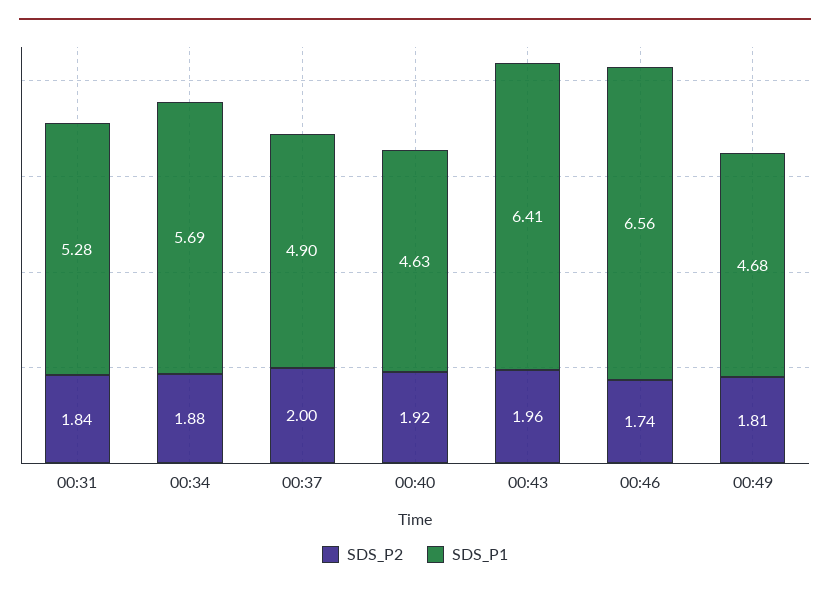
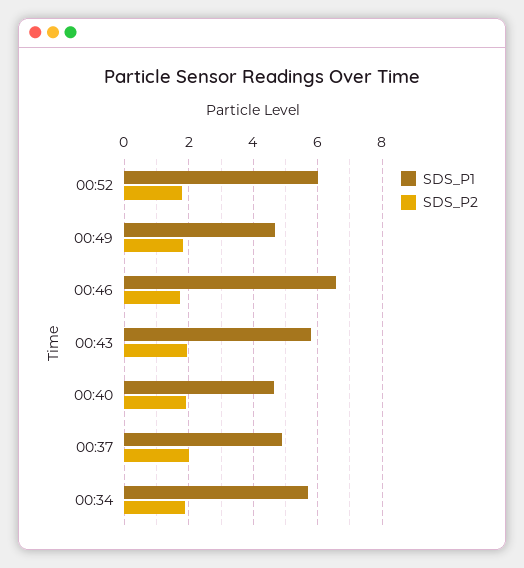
SDS_P2, 00:31: 1.84 -> none
SDS_P1, 00:31: 5.28 -> none
SDS_P1, 00:43: 6.41 -> 5.8
SDS_P1, 00:52: none -> 6
SDS_P2, 00:52: none -> 1.8

